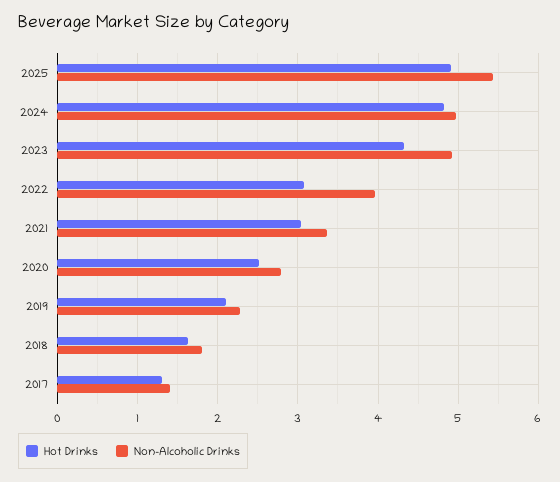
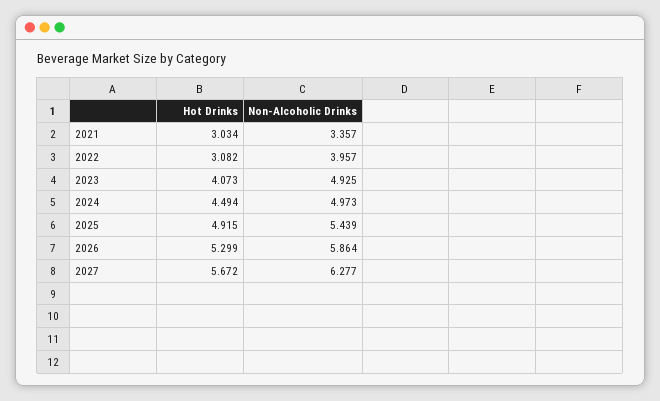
Hot Drinks, 2024: 4.8 -> 4.494
Hot Drinks, 2023: 4.3 -> 4.073
Hot Drinks, 2020: 2.5 -> none
Non-Alcoholic Drinks, 2020: 2.8 -> none
Hot Drinks, 2019: 2.1 -> none
Non-Alcoholic Drinks, 2019: 2.3 -> none
Hot Drinks, 2018: 1.6 -> none
Non-Alcoholic Drinks, 2018: 1.8 -> none
Hot Drinks, 2017: 1.3 -> none
Non-Alcoholic Drinks, 2017: 1.4 -> none
Hot Drinks, 2026: none -> 5.299
Non-Alcoholic Drinks, 2026: none -> 5.864
Hot Drinks, 2027: none -> 5.672
Non-Alcoholic Drinks, 2027: none -> 6.277

